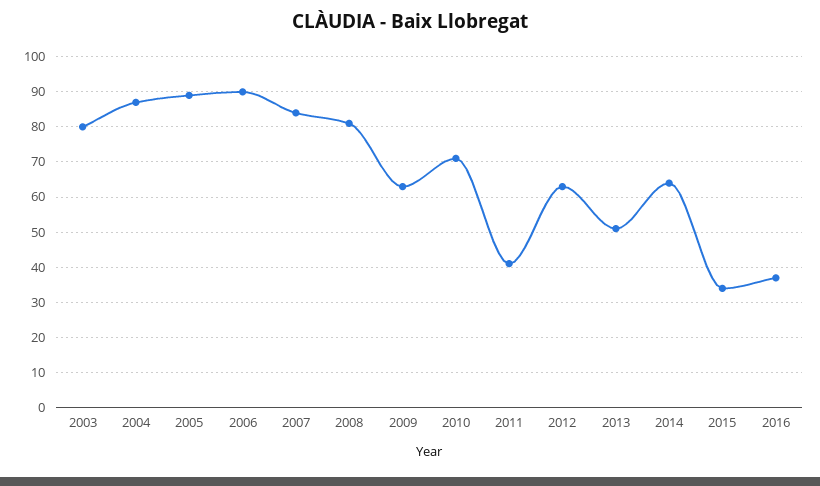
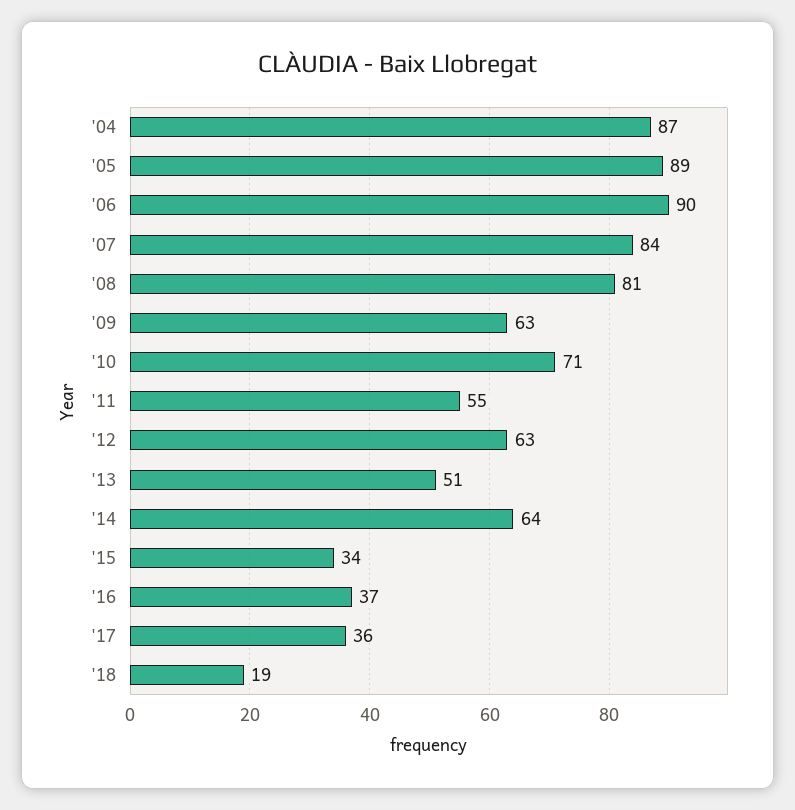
2003: 80 -> none
2011: 40 -> 55
'17: none -> 36
'18: none -> 19

